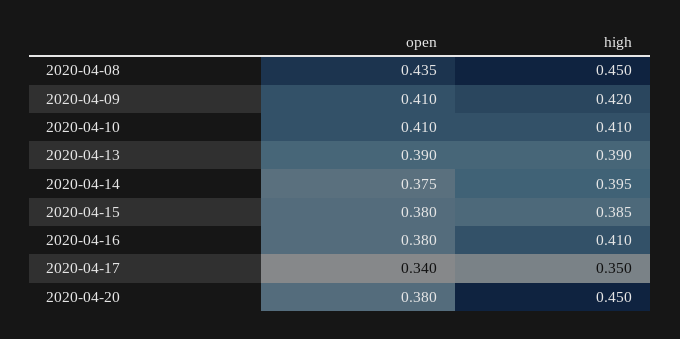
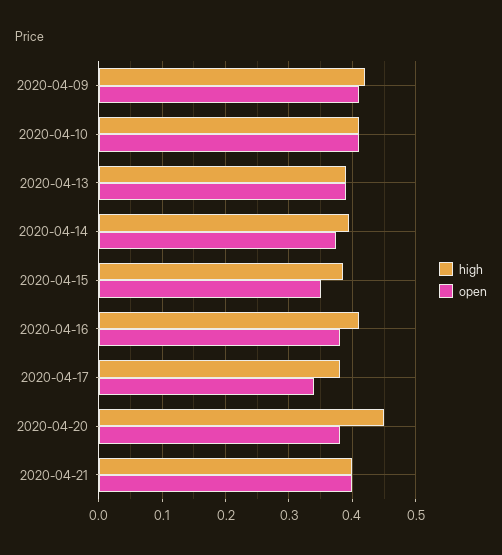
open, 2020-04-08: 0.435 -> none
high, 2020-04-08: 0.45 -> none
open, 2020-04-15: 0.38 -> 0.35
high, 2020-04-17: 0.35 -> 0.38
high, 2020-04-21: none -> 0.4
open, 2020-04-21: none -> 0.4

